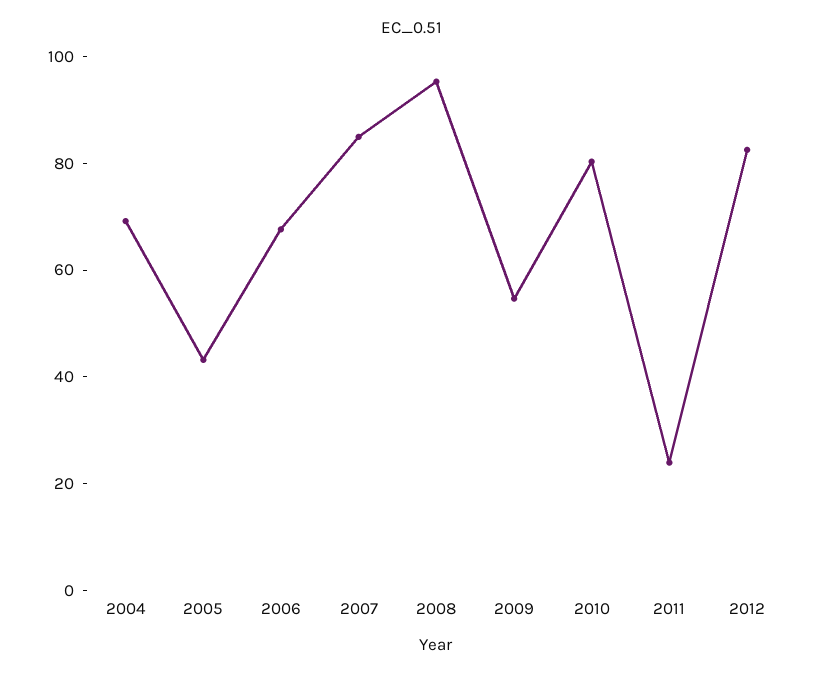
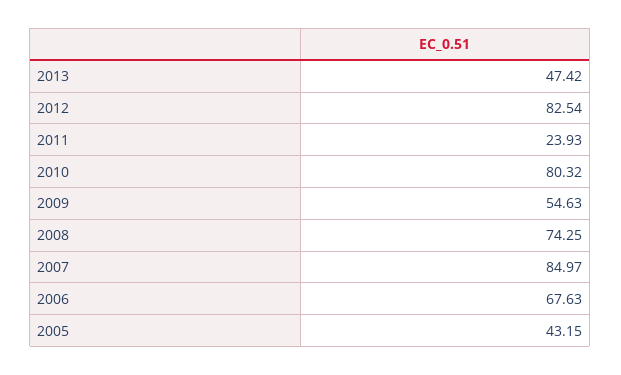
2004: 70 -> none
2008: 95 -> 74.25
2013: none -> 47.42

